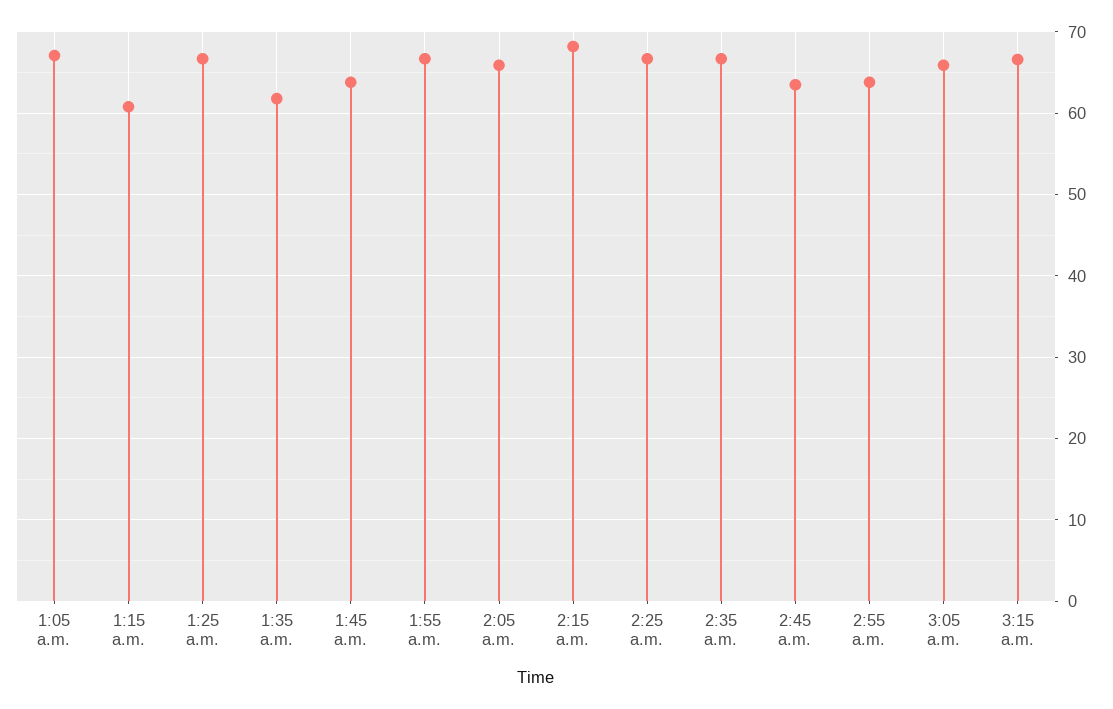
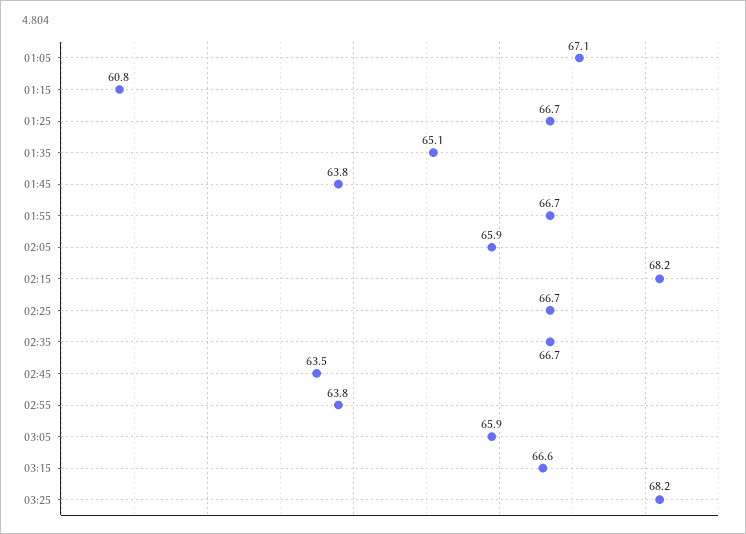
1:35 a.m.: 62 -> 65.1
03:25: none -> 68.2

